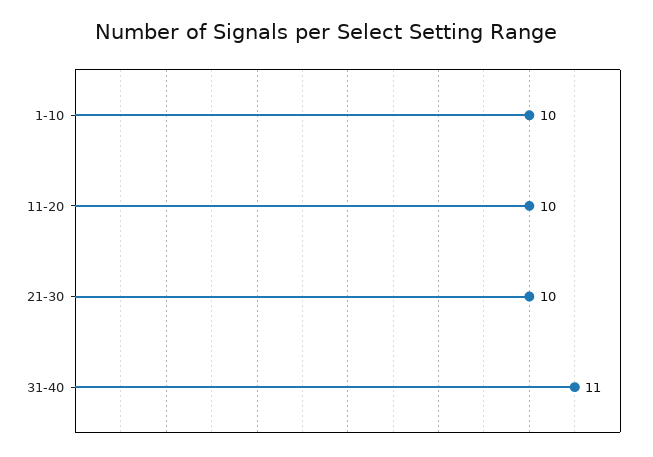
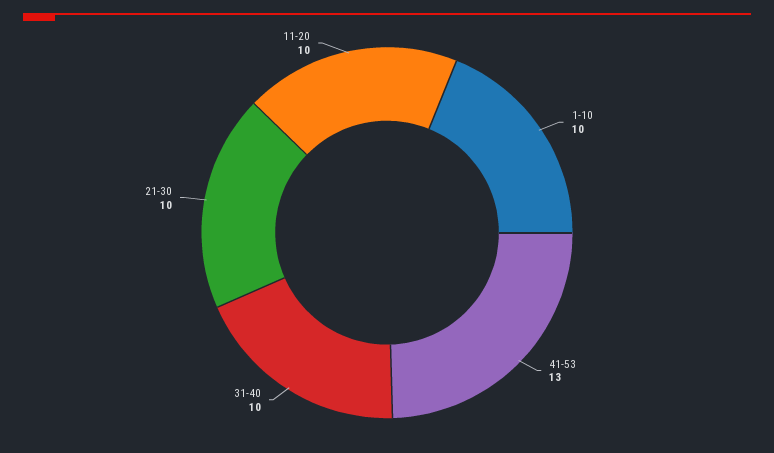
31-40: 11 -> 10
41-53: none -> 13

